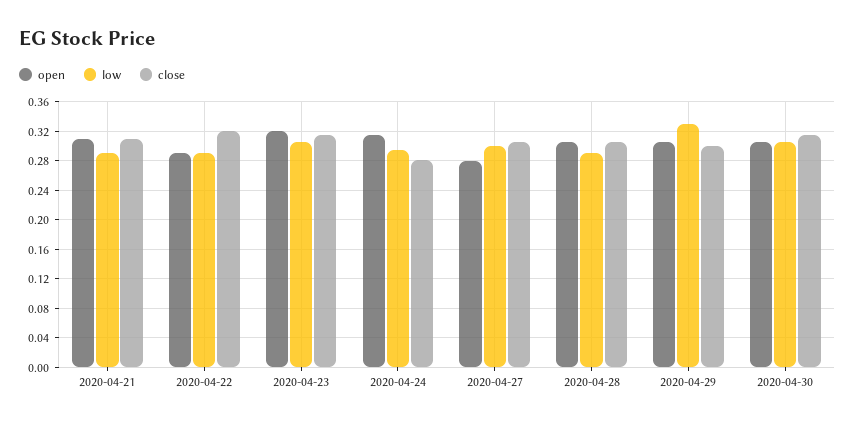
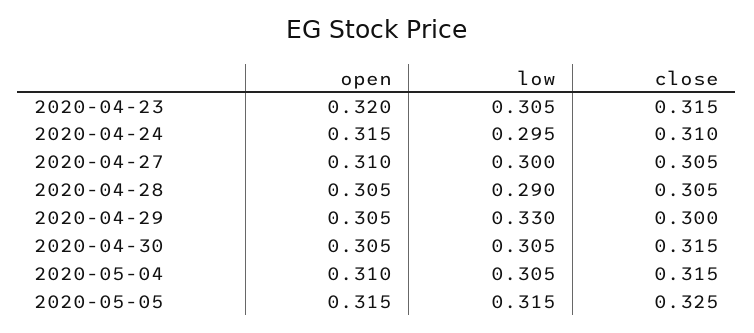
open, 2020-04-21: 0.31 -> none
low, 2020-04-21: 0.29 -> none
close, 2020-04-21: 0.31 -> none
open, 2020-04-22: 0.29 -> none
low, 2020-04-22: 0.29 -> none
close, 2020-04-22: 0.32 -> none
close, 2020-04-24: 0.28 -> 0.31
open, 2020-04-27: 0.28 -> 0.31
open, 2020-05-04: none -> 0.31
low, 2020-05-04: none -> 0.305
close, 2020-05-04: none -> 0.315
open, 2020-05-05: none -> 0.315
low, 2020-05-05: none -> 0.315
close, 2020-05-05: none -> 0.325

